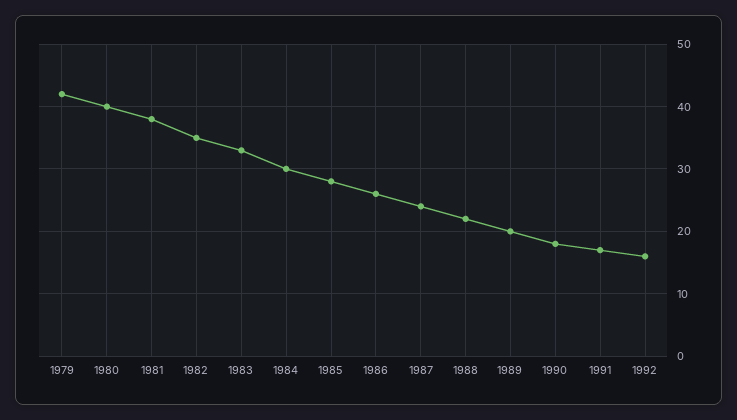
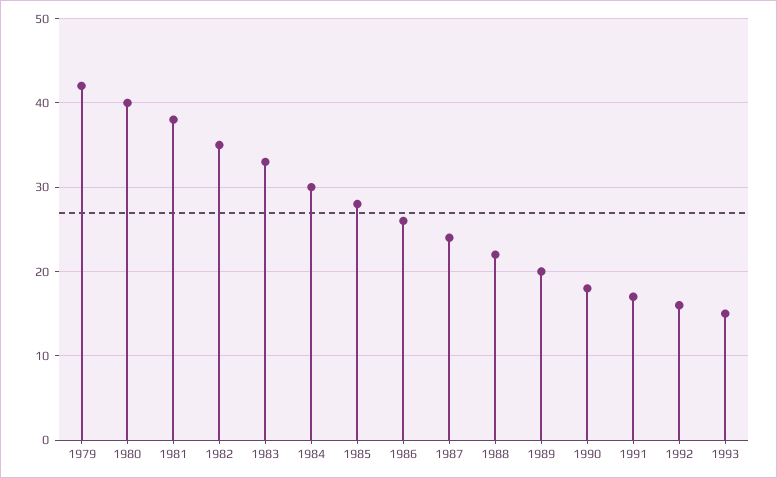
1993: none -> 15

